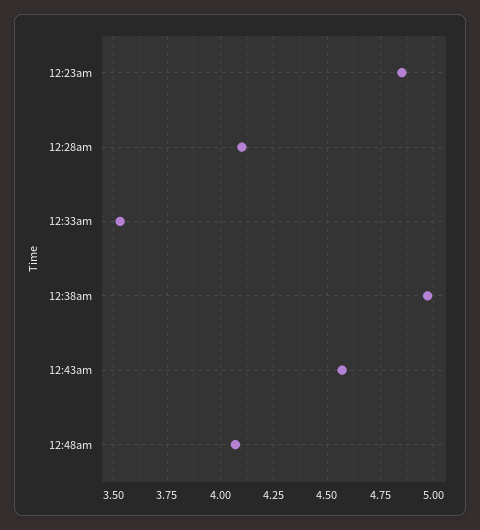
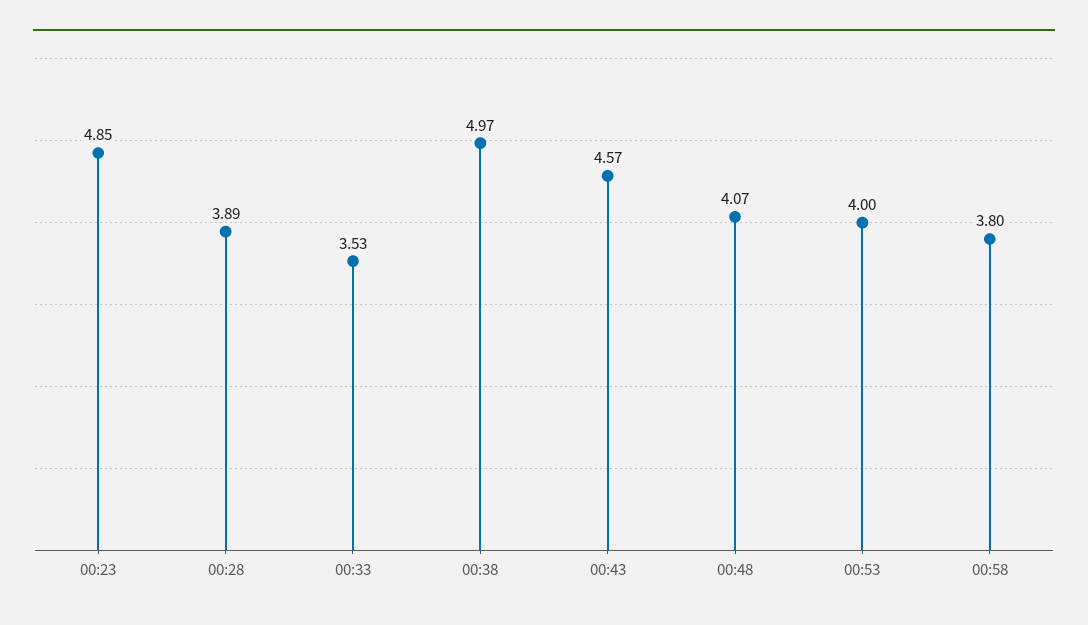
12:28am: 4.1 -> 3.89
00:53: none -> 4
00:58: none -> 3.8

